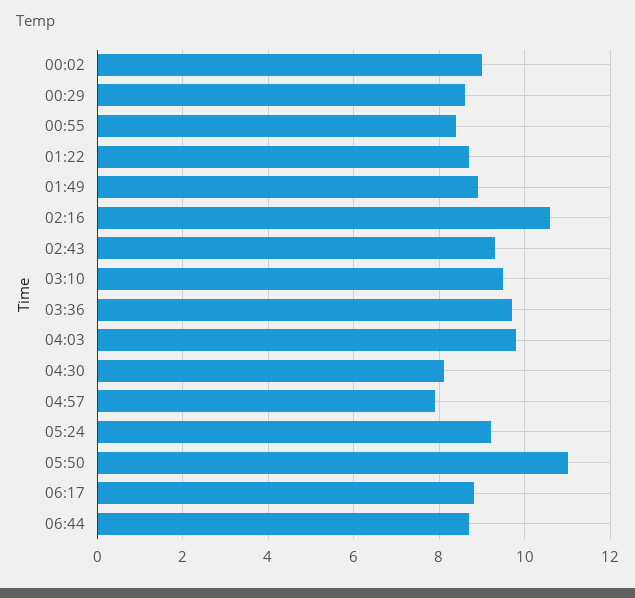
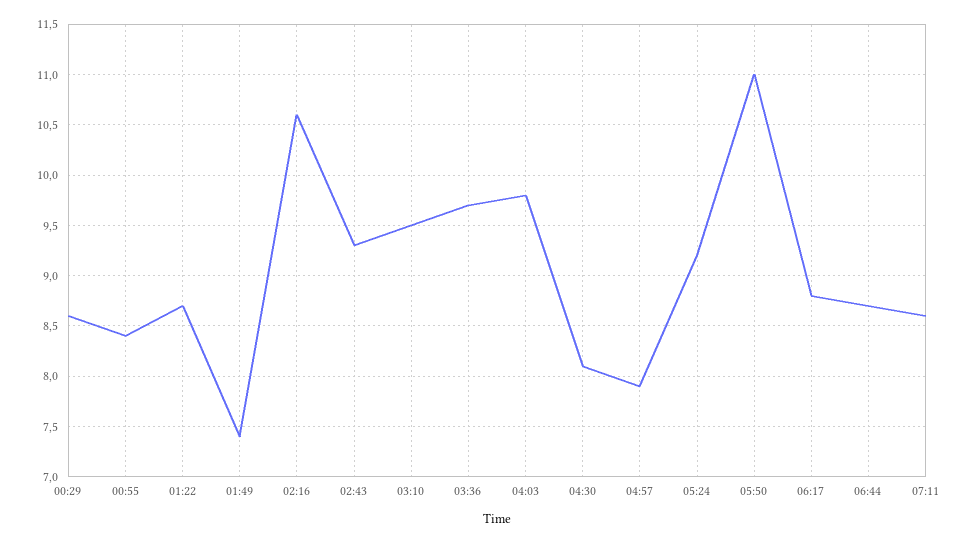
00:02: 9 -> none
01:49: 9 -> 7.4
07:11: none -> 8.6

